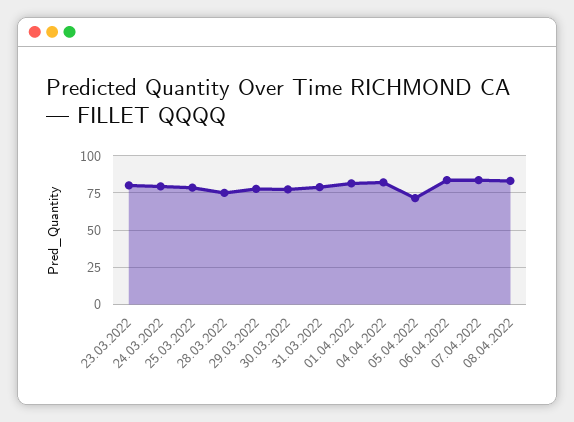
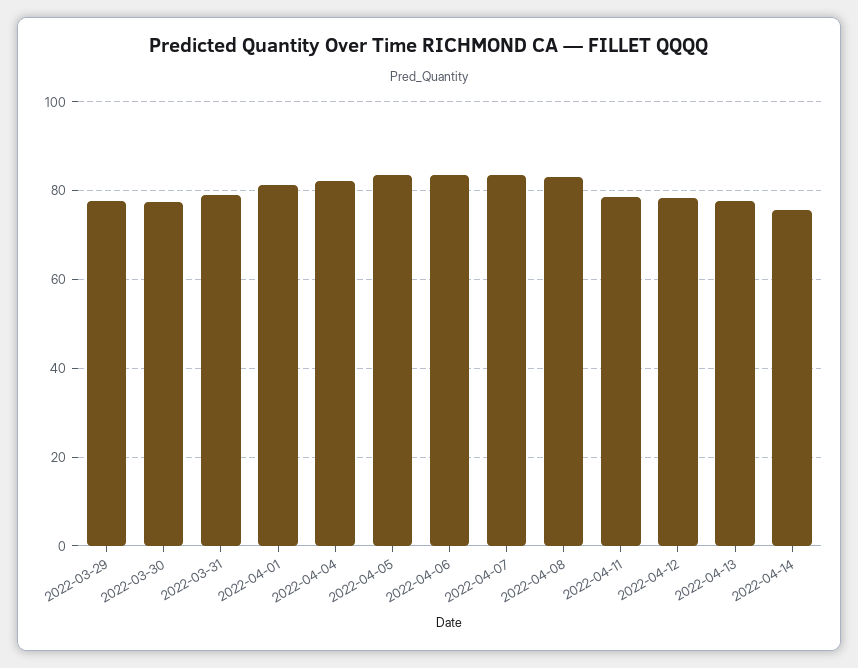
23.03.2022: 80 -> none
24.03.2022: 80 -> none
25.03.2022: 80 -> none
28.03.2022: 75 -> none
05.04.2022: 70 -> 84
2022-04-11: none -> 78
2022-04-12: none -> 78
2022-04-13: none -> 78
2022-04-14: none -> 76

